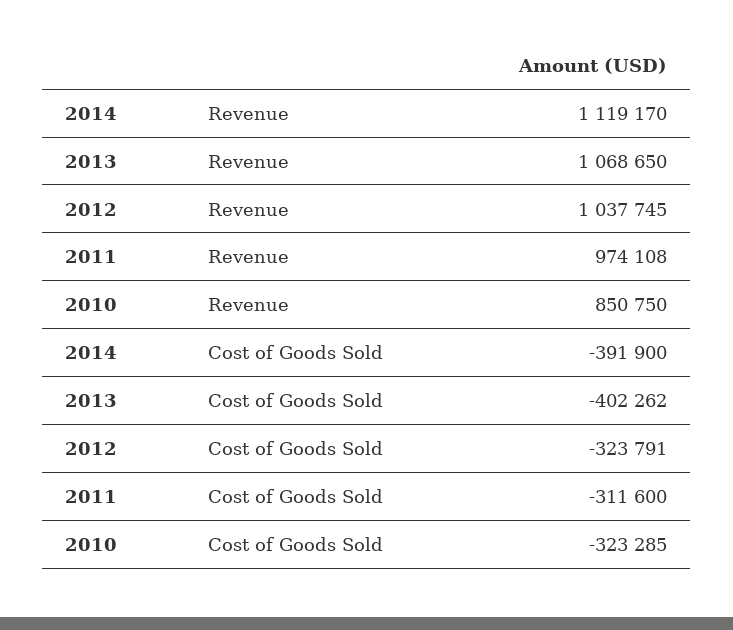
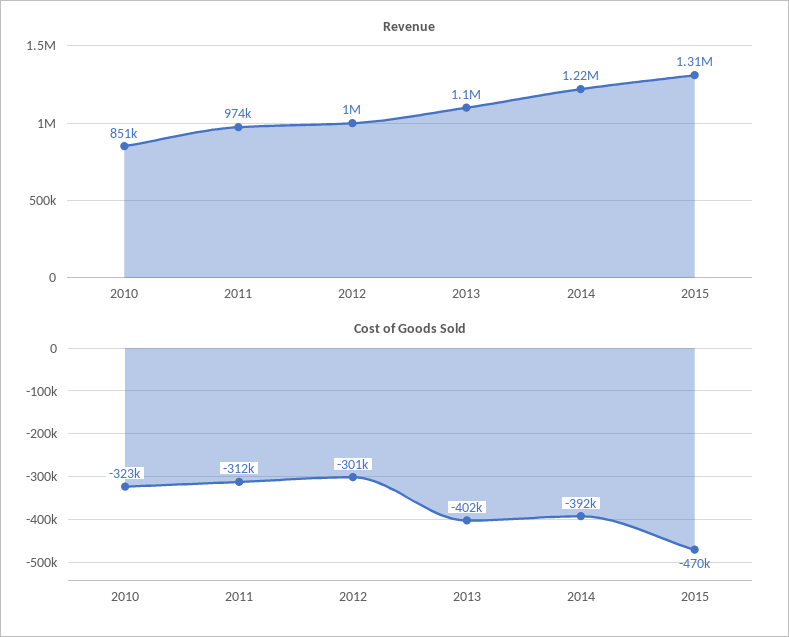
Revenue, 2014: 1119170 -> 1220000
Revenue, 2013: 1068650 -> 1100000
Revenue, 2012: 1037745 -> 1000000
Cost of Goods Sold, 2012: -323791 -> -301000
Revenue, 2015: none -> 1310000
Cost of Goods Sold, 2015: none -> -470000

